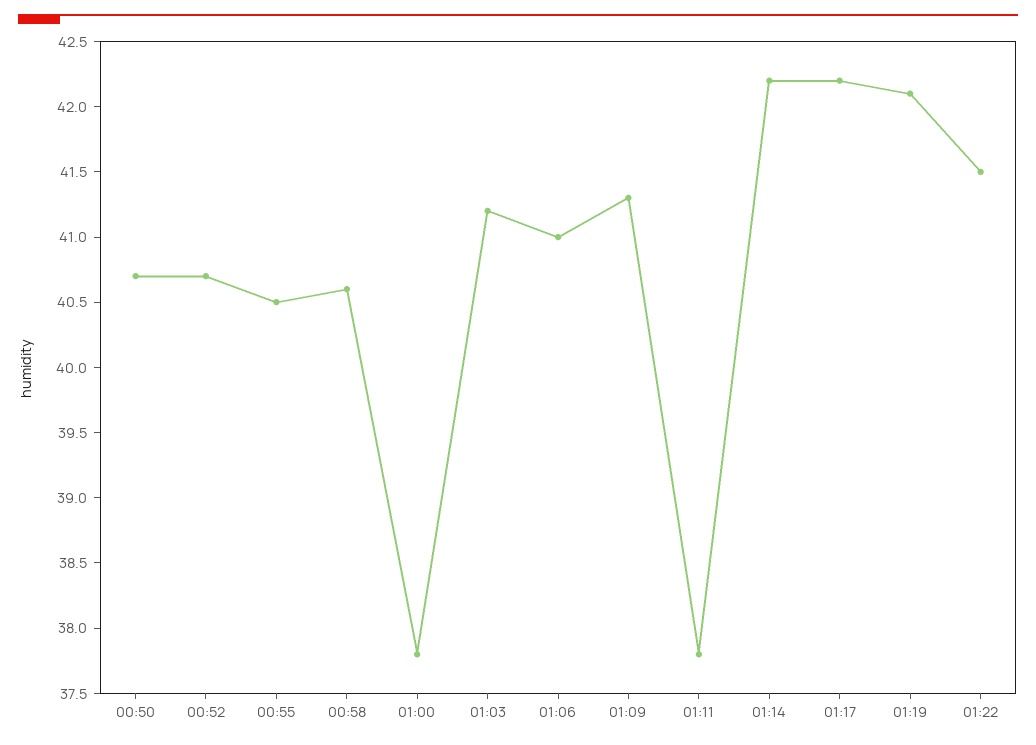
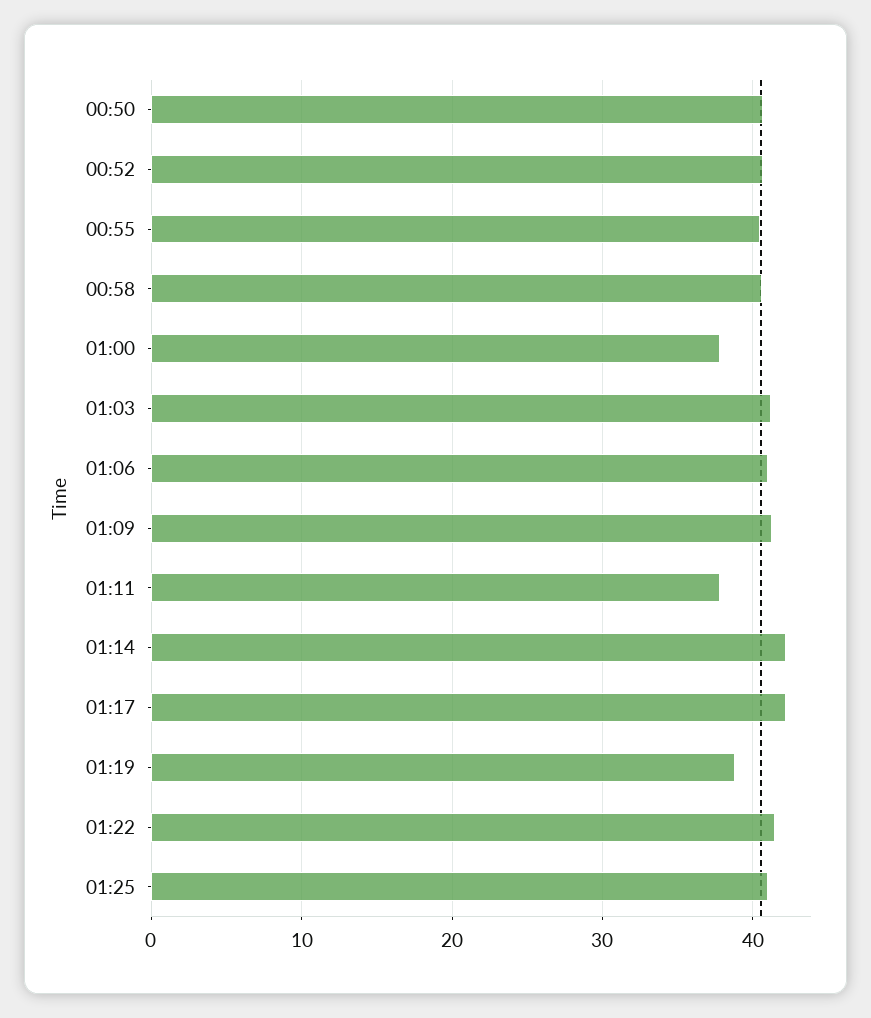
01:19: 42.1 -> 39
01:25: none -> 41

